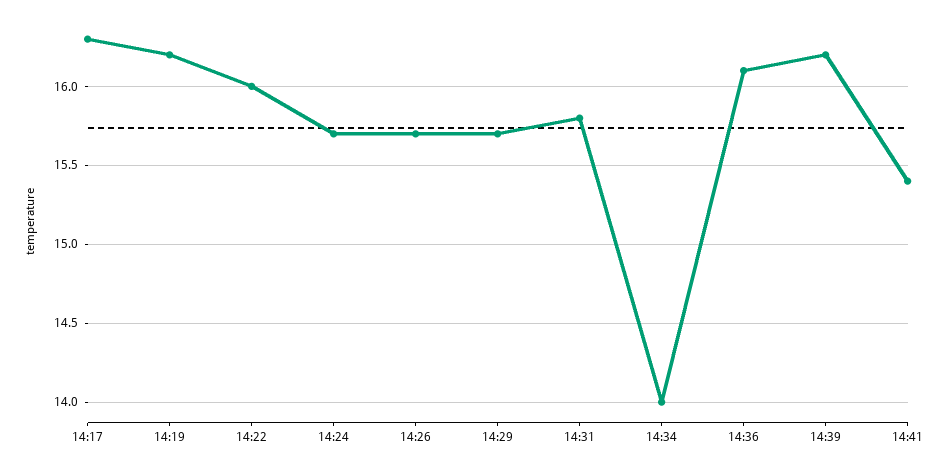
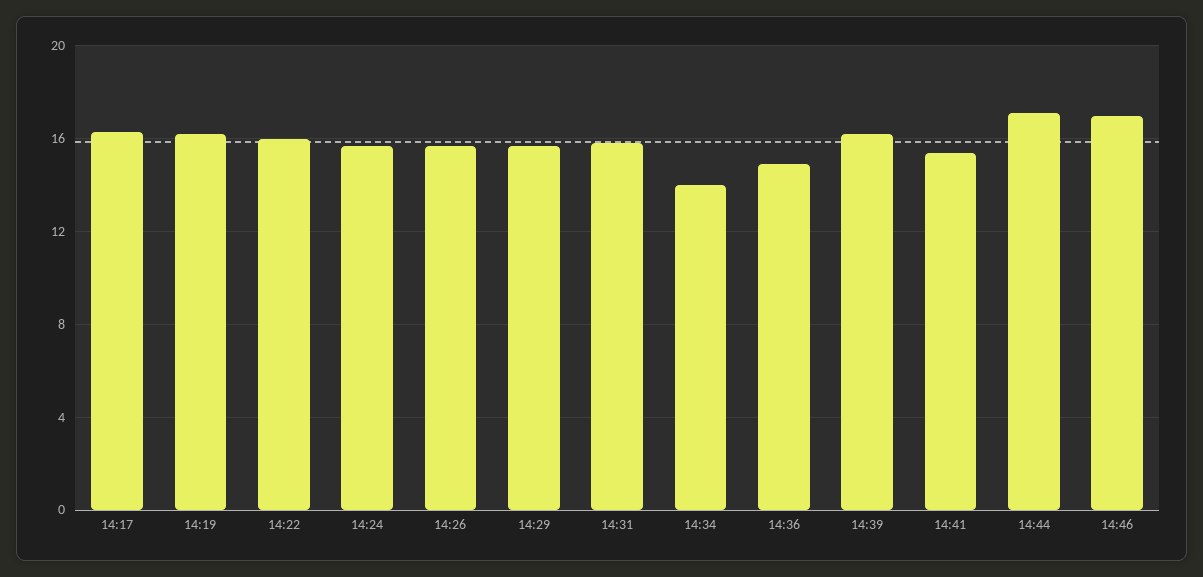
14:36: 16.1 -> 15
14:44: none -> 17
14:46: none -> 17

